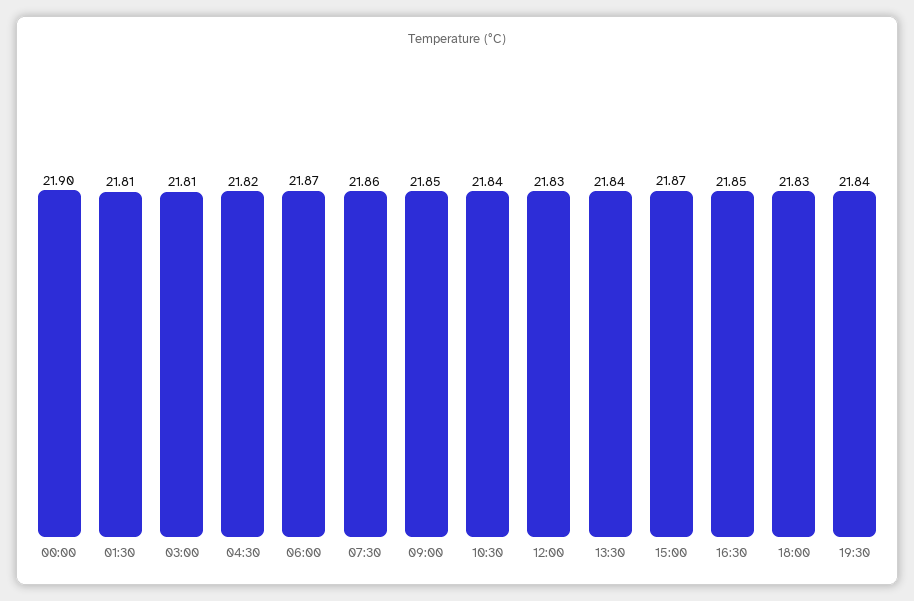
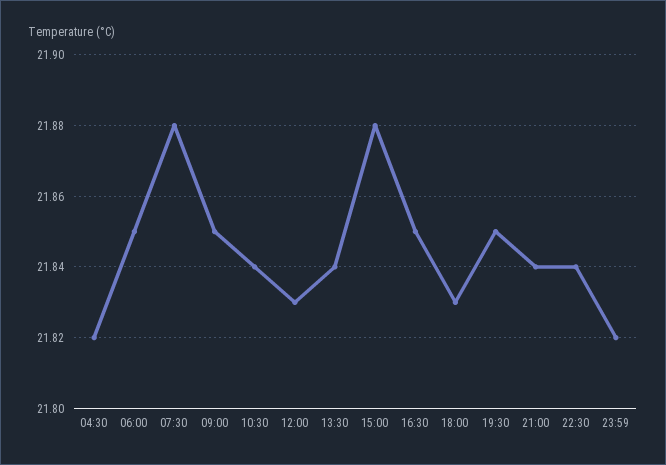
00:00: 21.9 -> none
01:30: 21.81 -> none
03:00: 21.81 -> none
06:00: 21.87 -> 21.85
07:30: 21.86 -> 21.88
15:00: 21.87 -> 21.88
19:30: 21.84 -> 21.85
21:00: none -> 21.84
22:30: none -> 21.84
23:59: none -> 21.82

